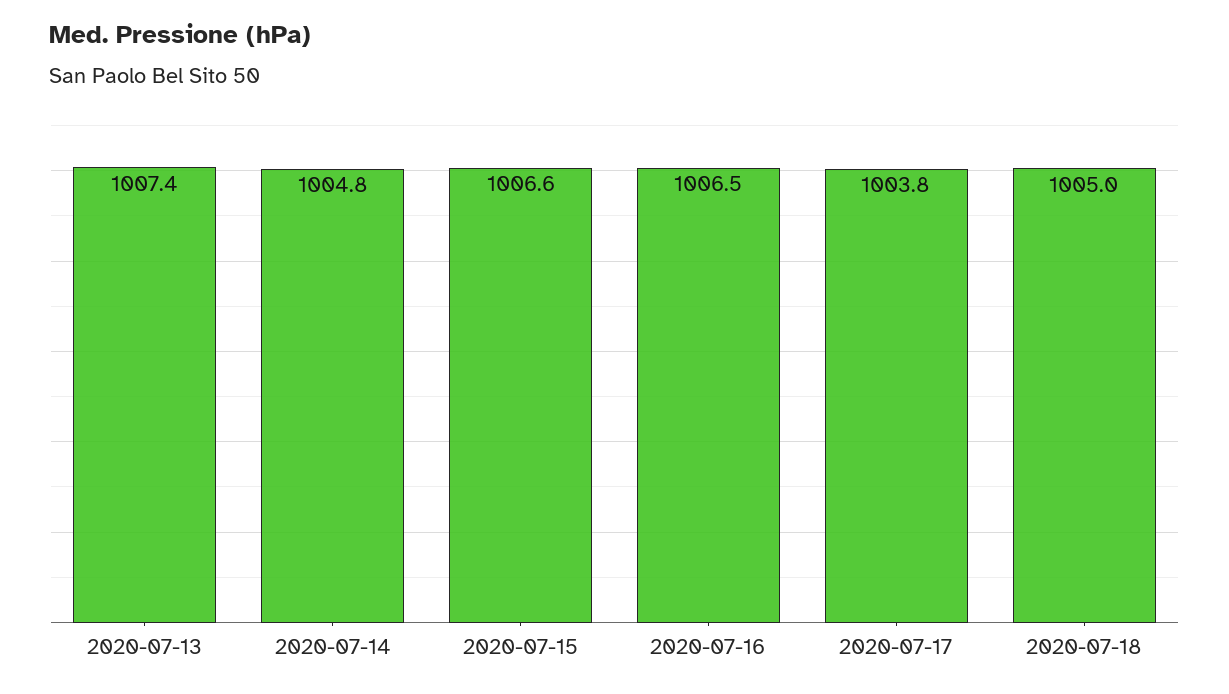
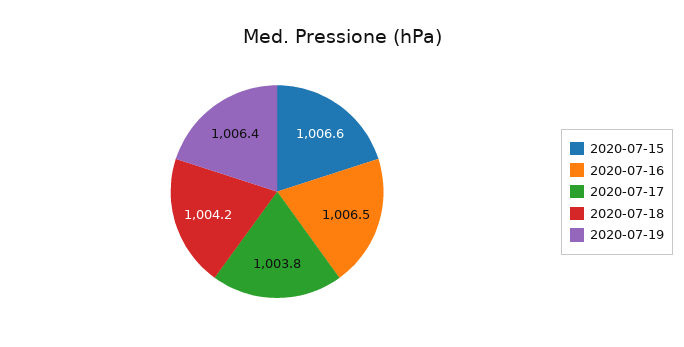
2020-07-13: 1007.4 -> none
2020-07-14: 1004.8 -> none
2020-07-18: 1005 -> 1004.2
2020-07-19: none -> 1006.4

